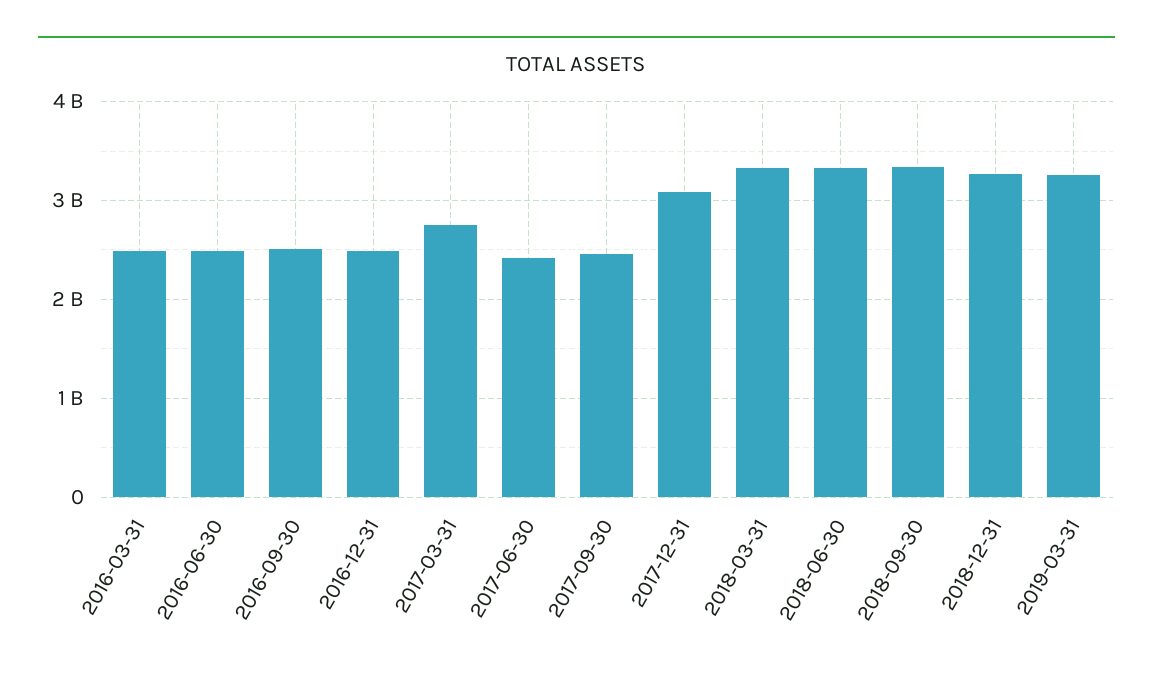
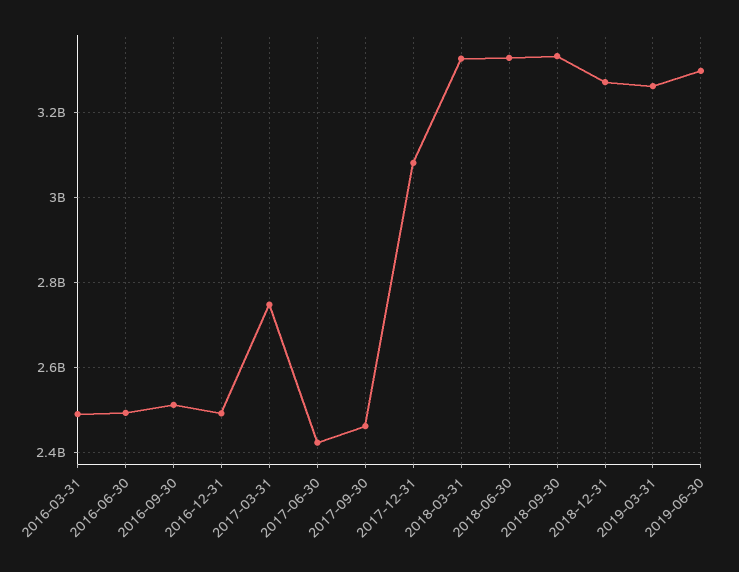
2019-06-30: none -> 3300000000

